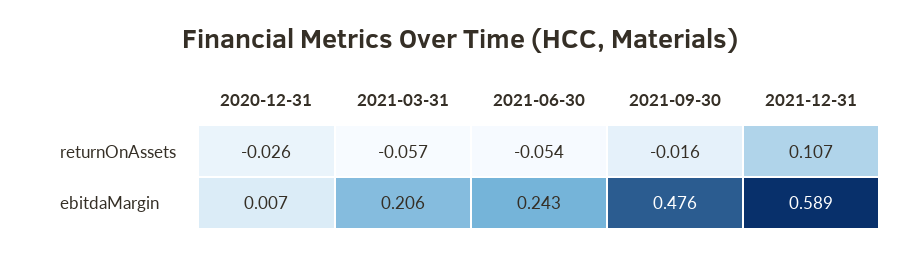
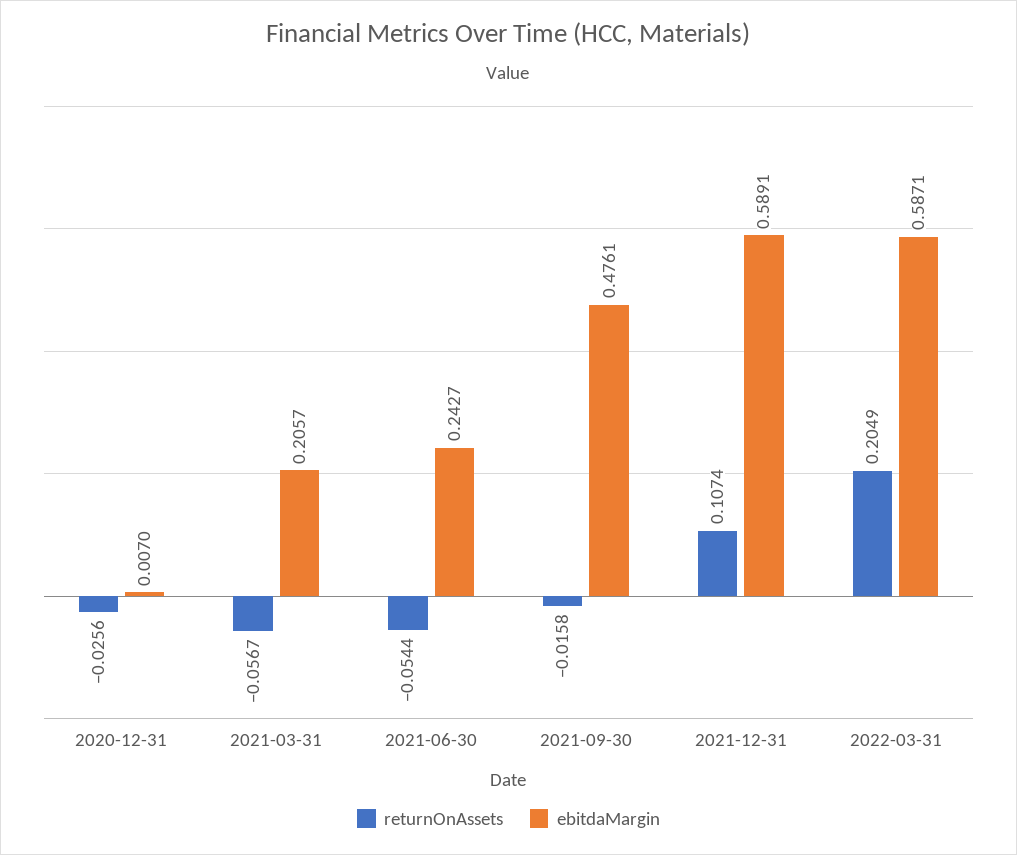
returnOnAssets, 2022-03-31: none -> 0.2049
ebitdaMargin, 2022-03-31: none -> 0.5871

